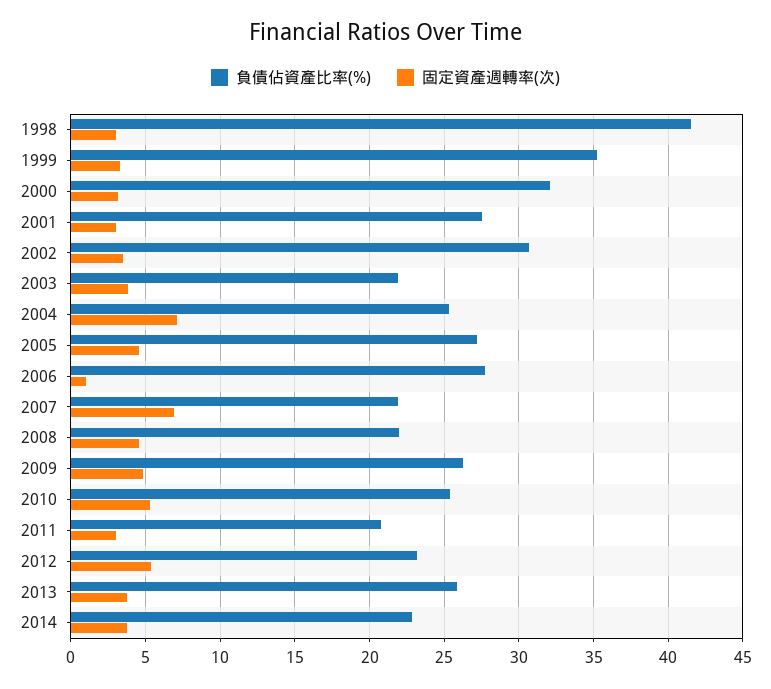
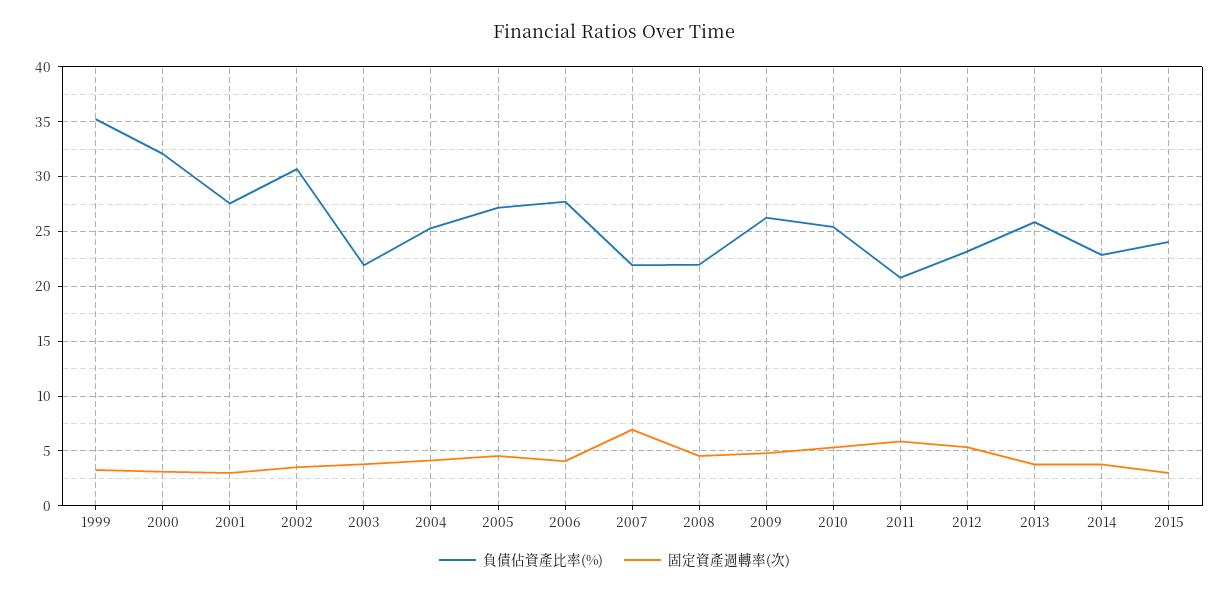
負債佔資產比率(%), 1998: 41.5 -> none
固定資產週轉率(次), 1998: 3 -> none
固定資產週轉率(次), 2004: 7 -> 4
固定資產週轉率(次), 2006: 1 -> 4
固定資產週轉率(次), 2011: 3 -> 6
負債佔資產比率(%), 2015: none -> 24
固定資產週轉率(次), 2015: none -> 3

